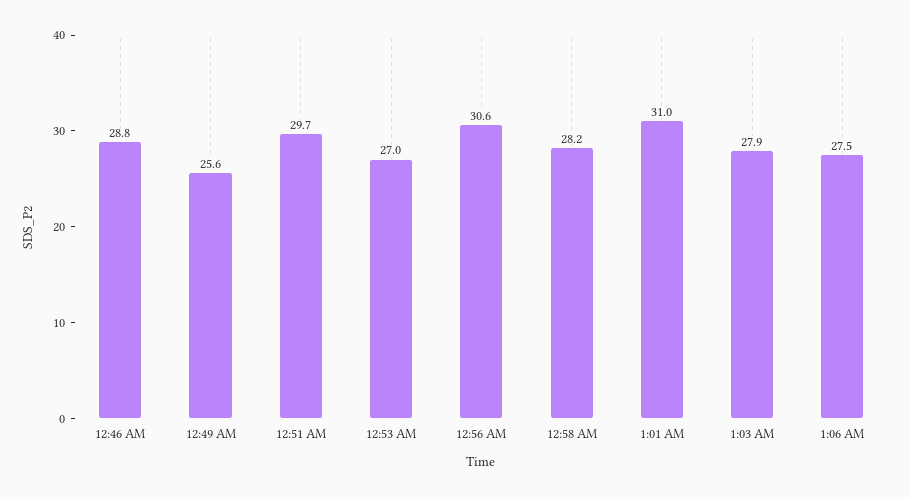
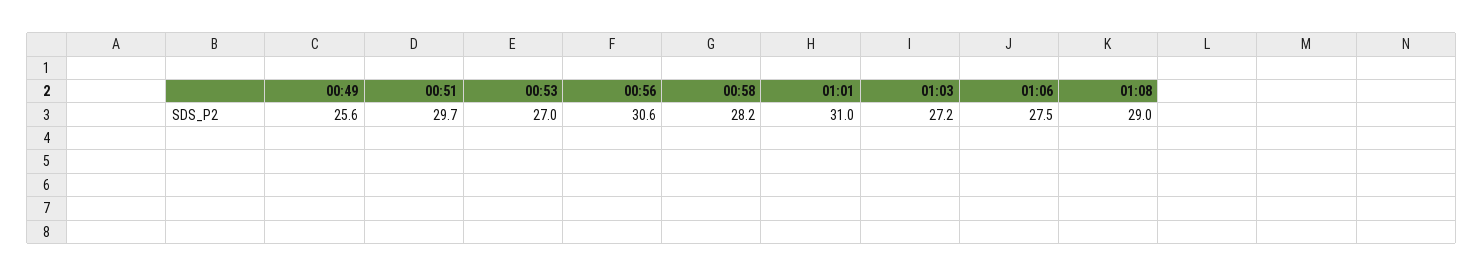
12:46 AM: 28.8 -> none
1:03 AM: 27.9 -> 27.2
01:08: none -> 29

